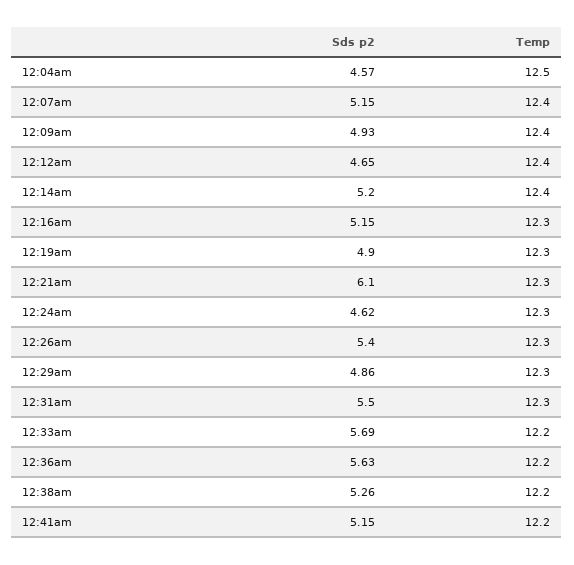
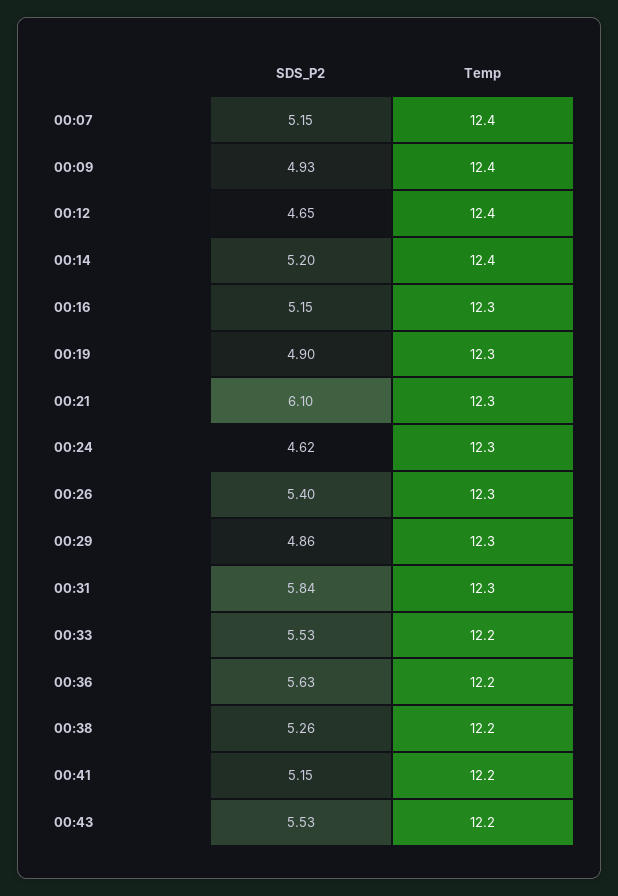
Sds p2, 12:04am: 4.57 -> none
Temp, 12:04am: 12.5 -> none
Sds p2, 12:31am: 5.5 -> 5.84
Sds p2, 12:33am: 5.69 -> 5.53
Sds p2, 00:43: none -> 5.53
Temp, 00:43: none -> 12.2

